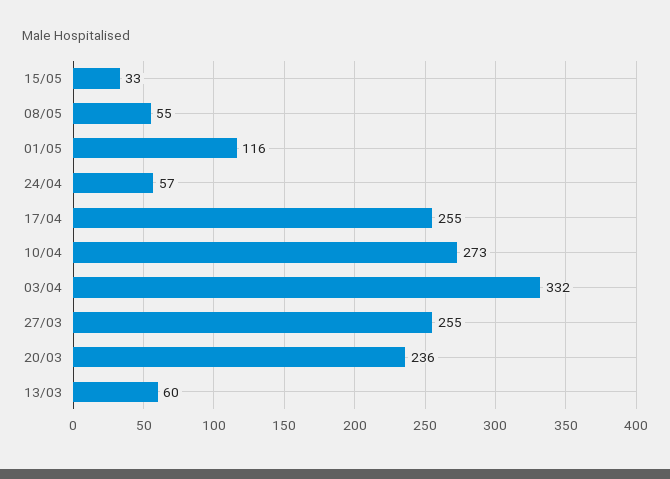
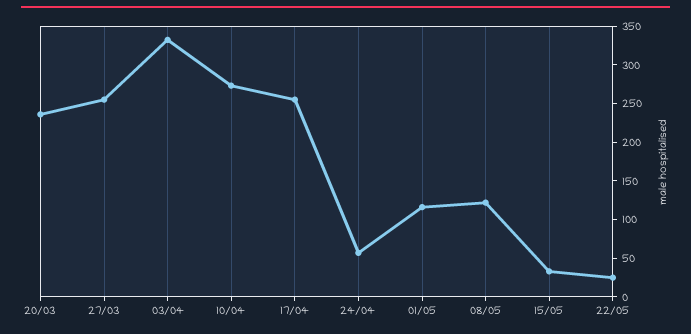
08/05: 55 -> 125
13/03: 60 -> none
22/05: none -> 25

